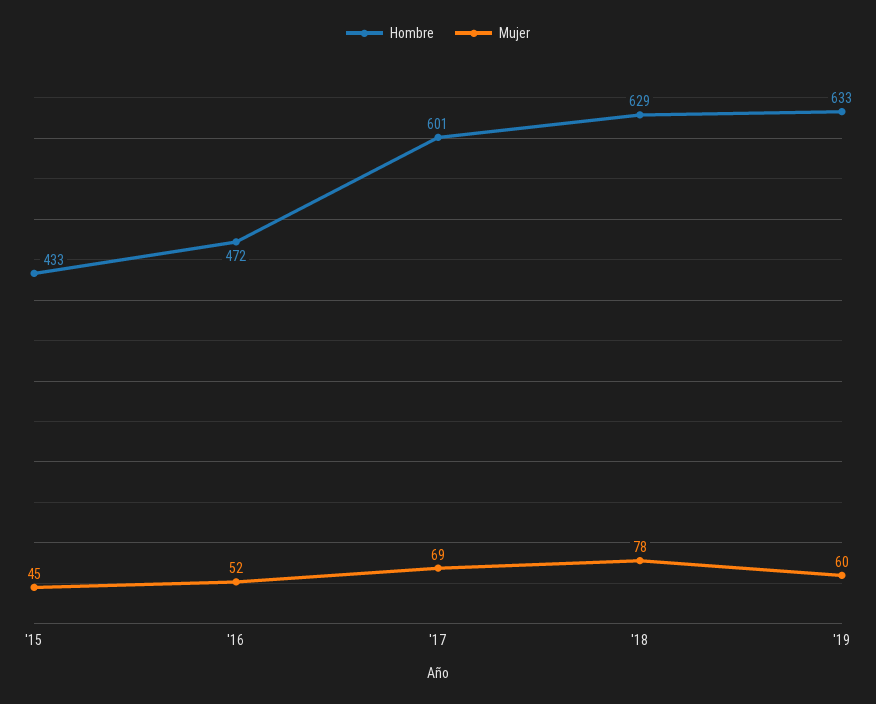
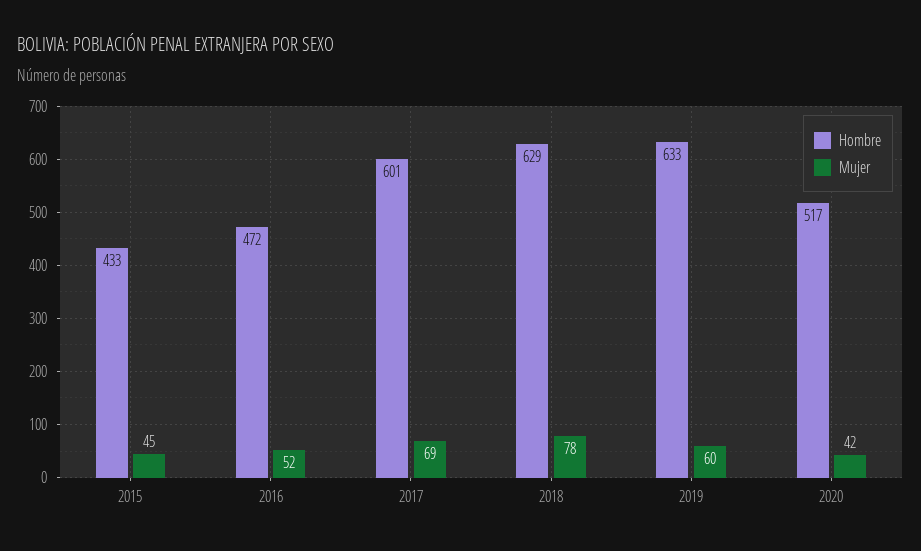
Hombre, 2020: none -> 517
Mujer, 2020: none -> 42

